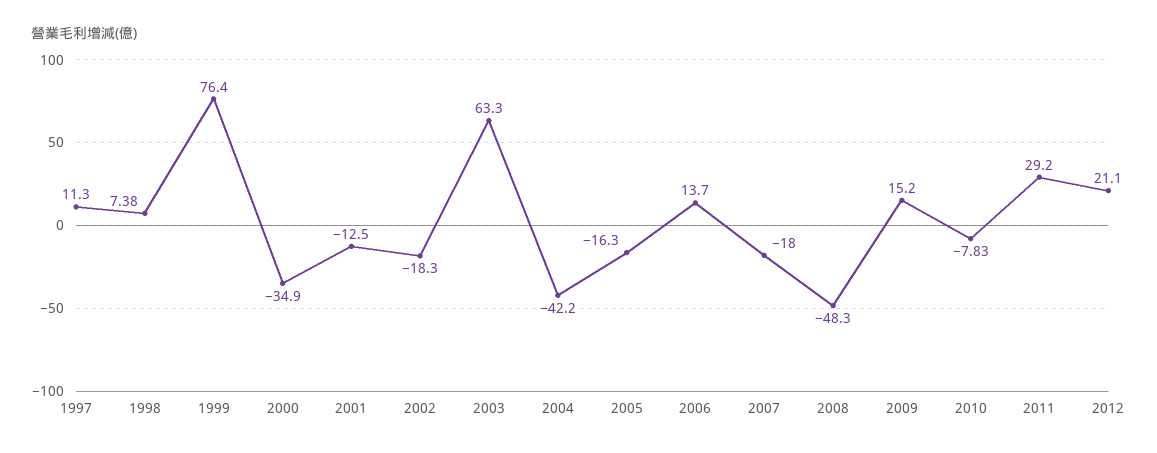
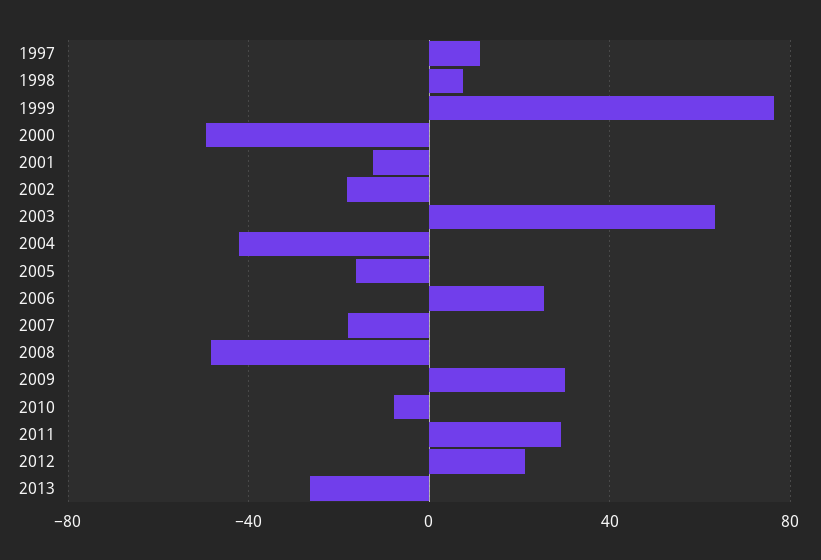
2000: -34.9 -> -50
2006: 13.7 -> 25
2009: 15.2 -> 30
2013: none -> -25

